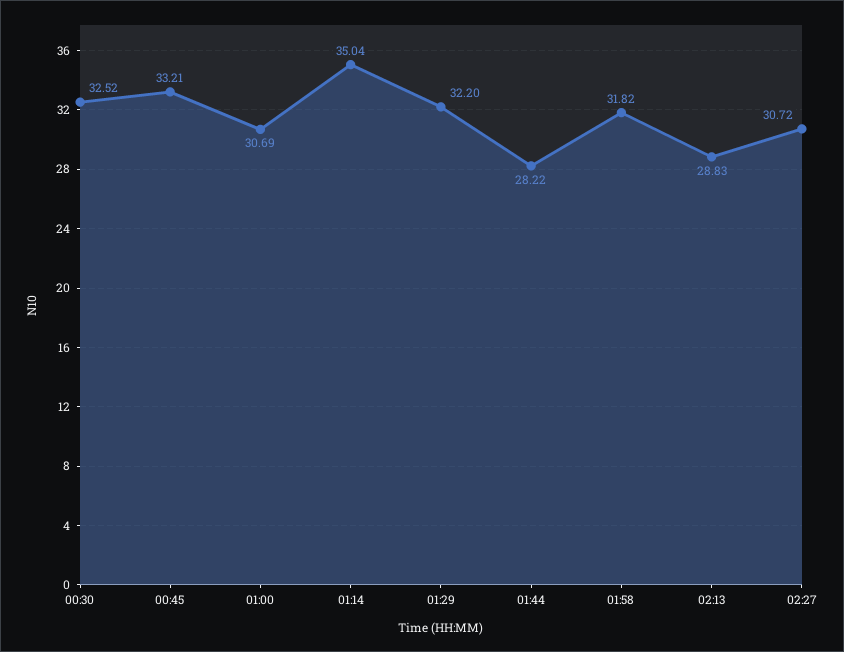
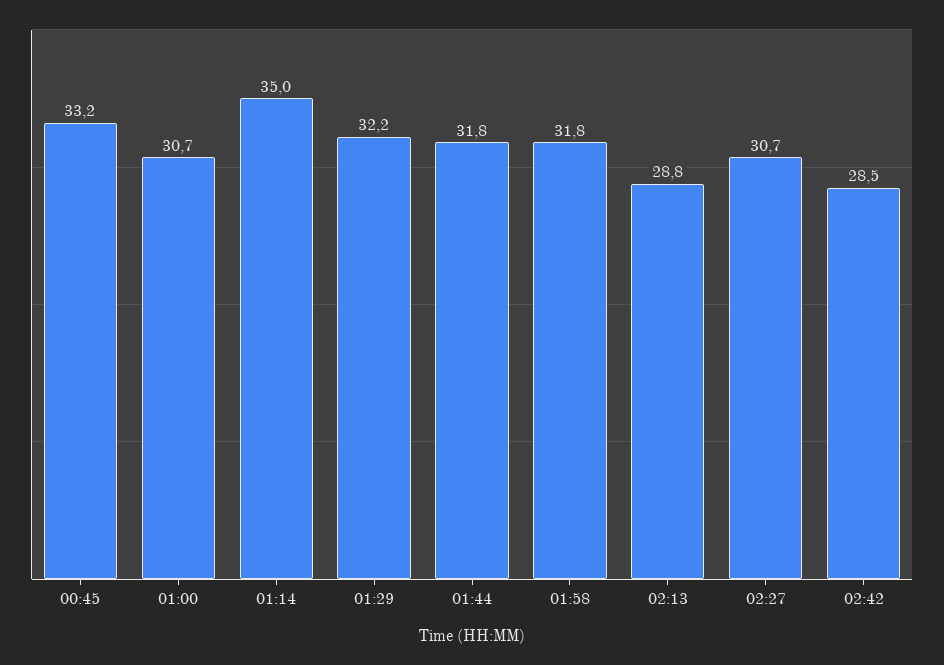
00:30: 32.52 -> none
01:44: 28.22 -> 31.8
02:42: none -> 28.5

